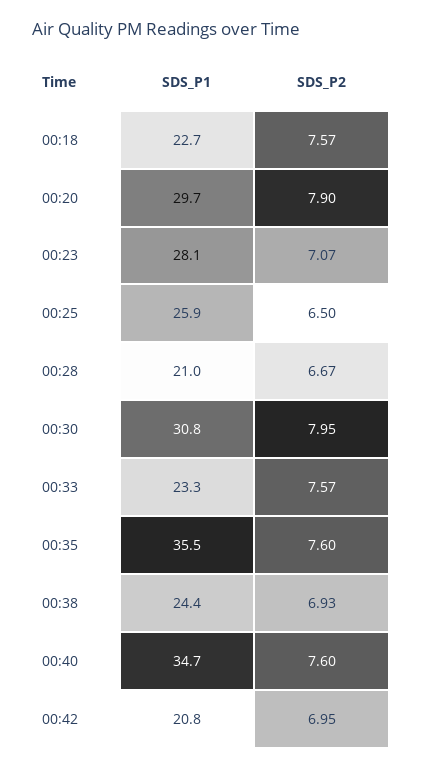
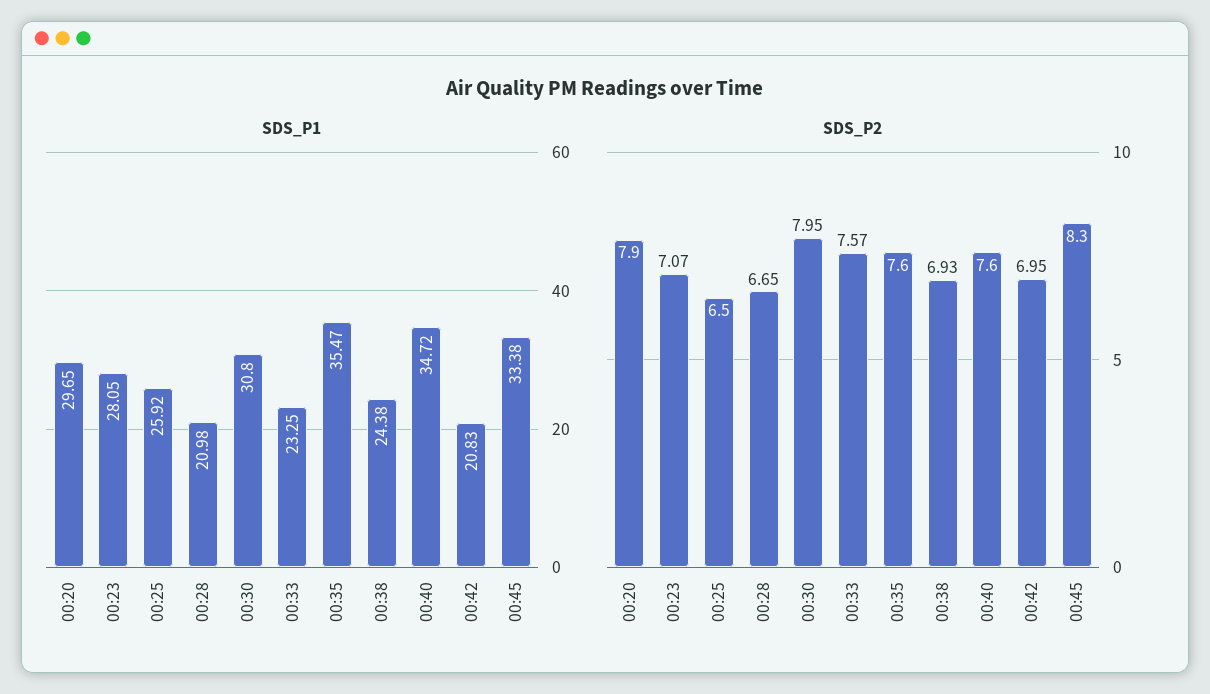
SDS_P1, 00:18: 22.7 -> none
SDS_P2, 00:18: 7.57 -> none
SDS_P2, 00:28: 6.67 -> 6.65
SDS_P1, 00:45: none -> 33.38
SDS_P2, 00:45: none -> 8.3

